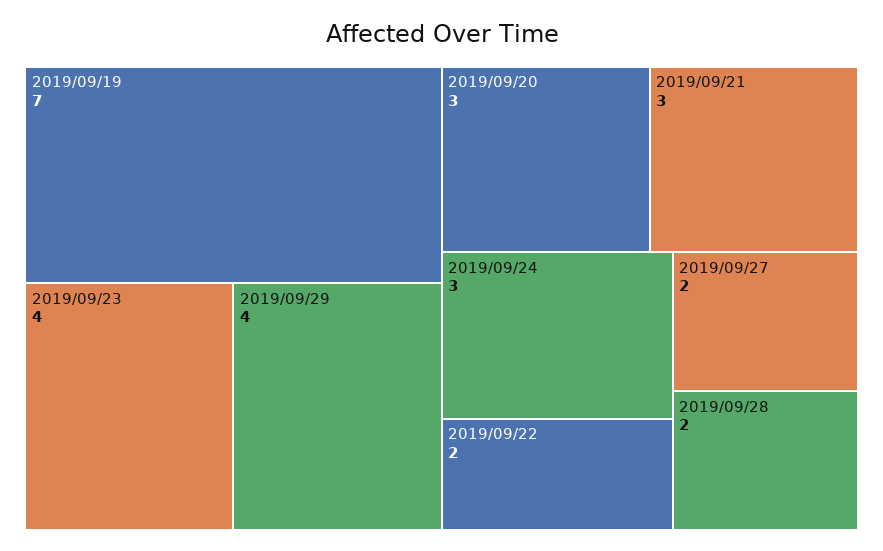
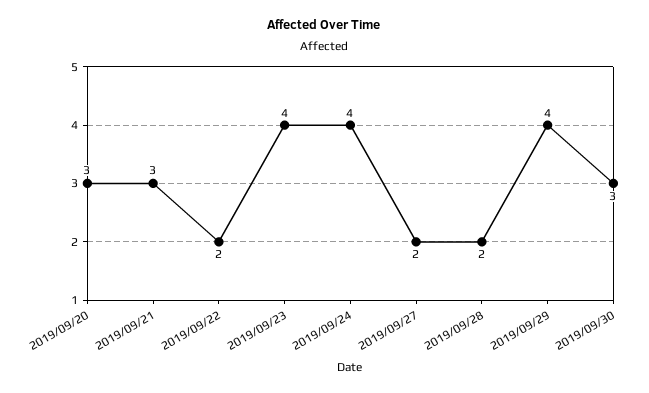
2019/09/19: 7 -> none
2019/09/24: 3 -> 4
2019/09/30: none -> 3

